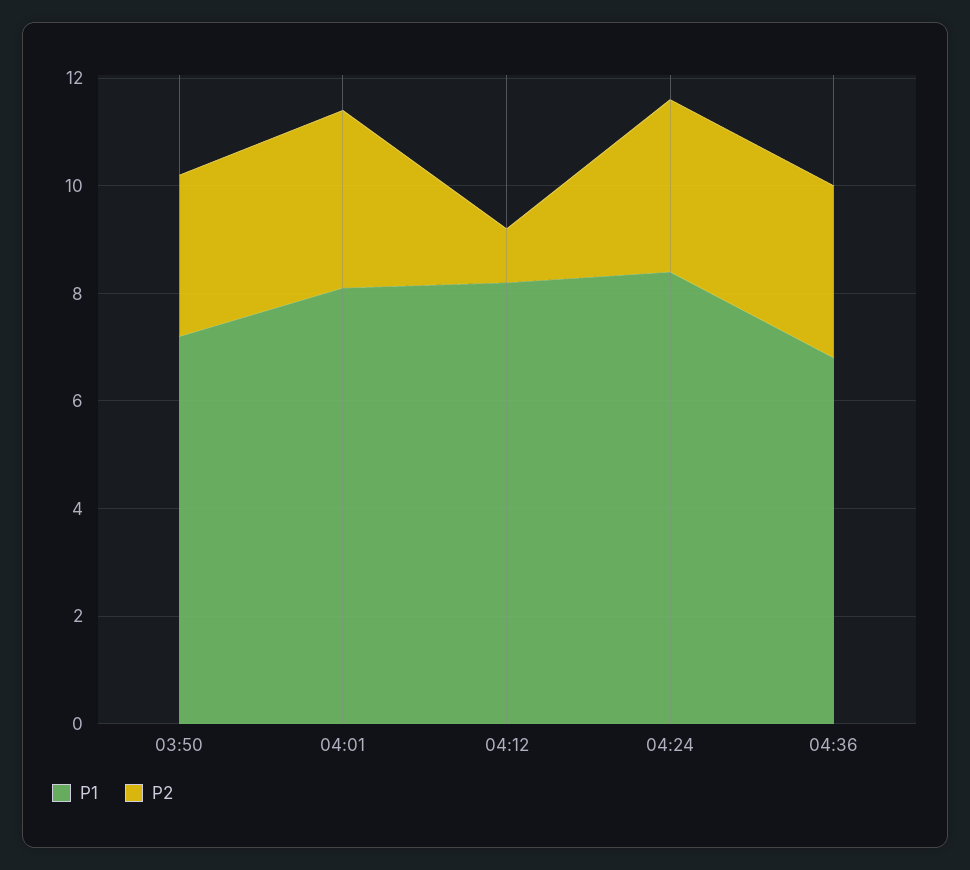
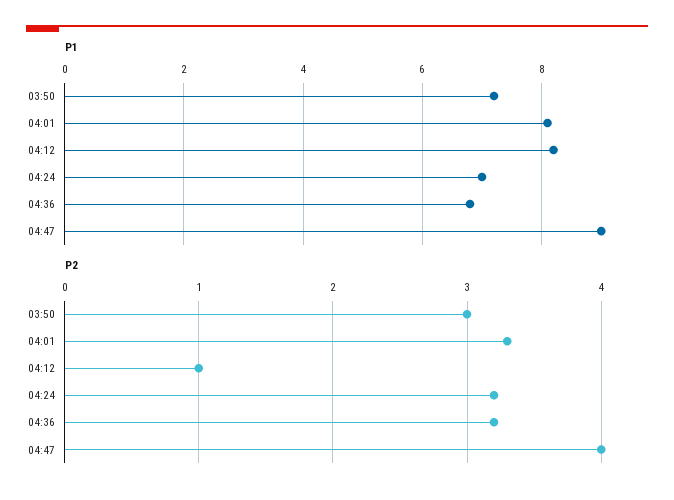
P1, 04:24: 8.5 -> 7
P1, 04:47: none -> 9
P2, 04:47: none -> 4

